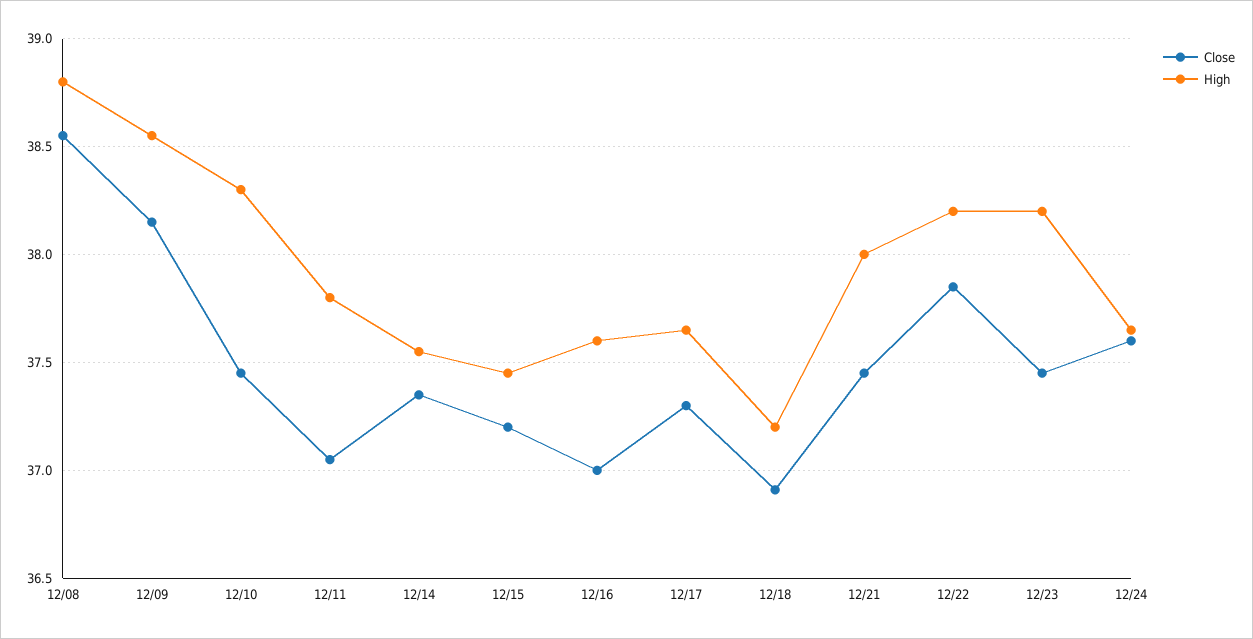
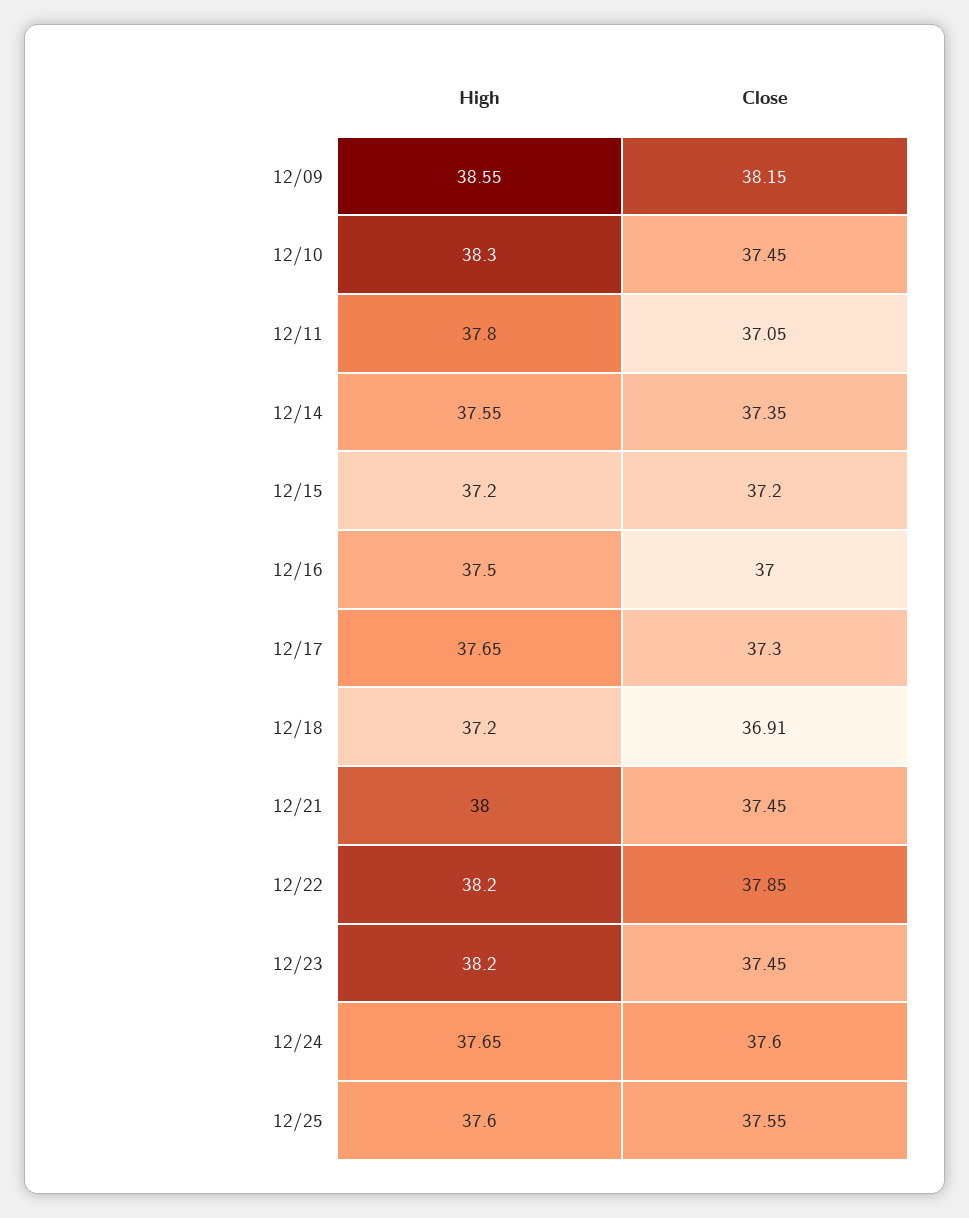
Close, 12/08: 38.55 -> none
High, 12/08: 38.8 -> none
High, 12/15: 37.45 -> 37.2
High, 12/16: 37.6 -> 37.5
High, 12/25: none -> 37.6
Close, 12/25: none -> 37.55

